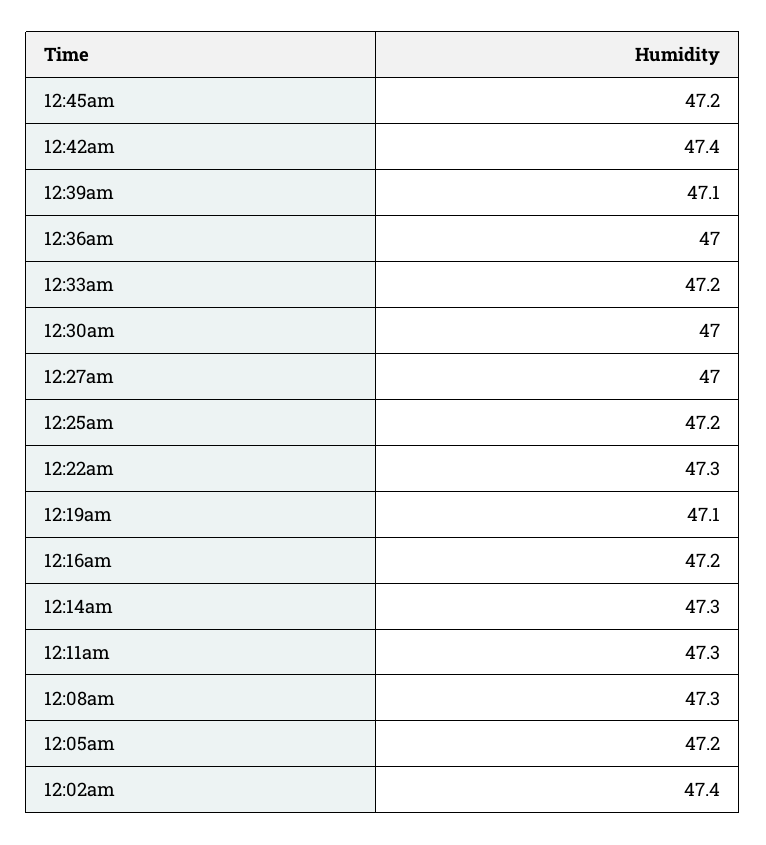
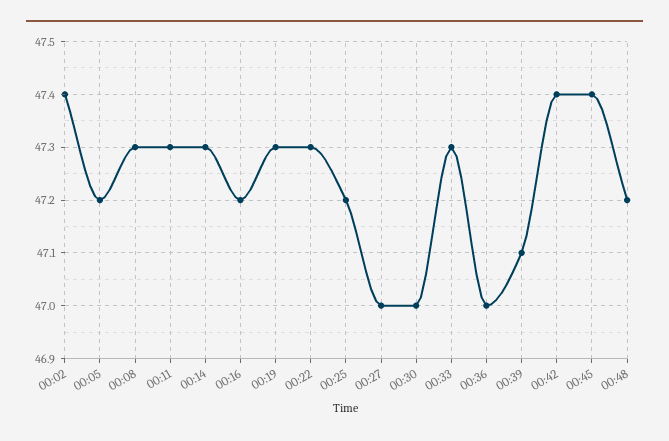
12:45am: 47.2 -> 47.4
12:33am: 47.2 -> 47.3
12:19am: 47.1 -> 47.3
00:48: none -> 47.2

